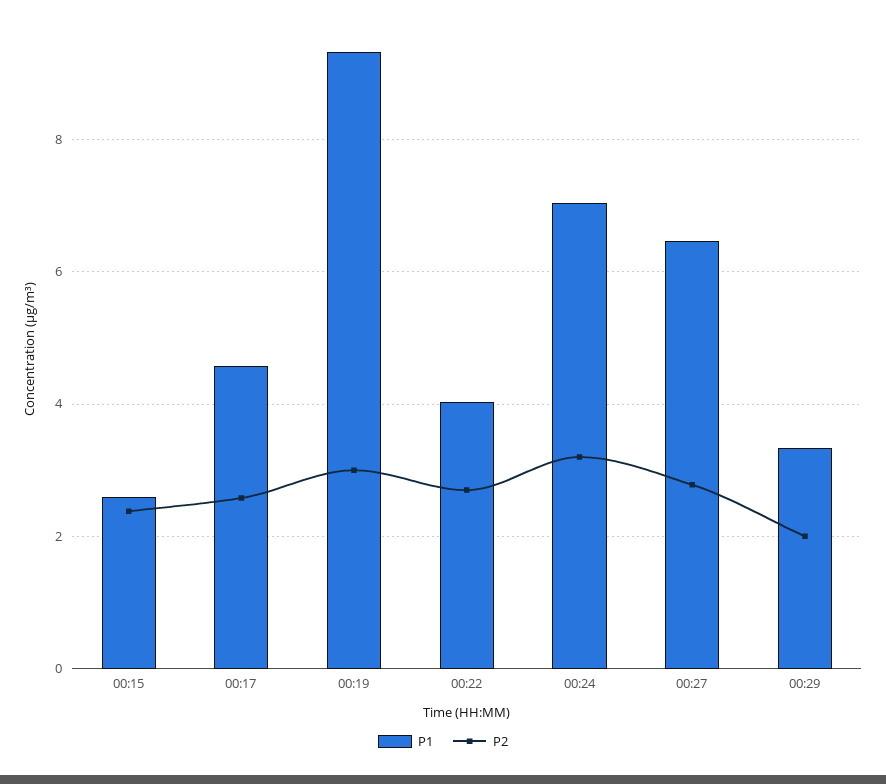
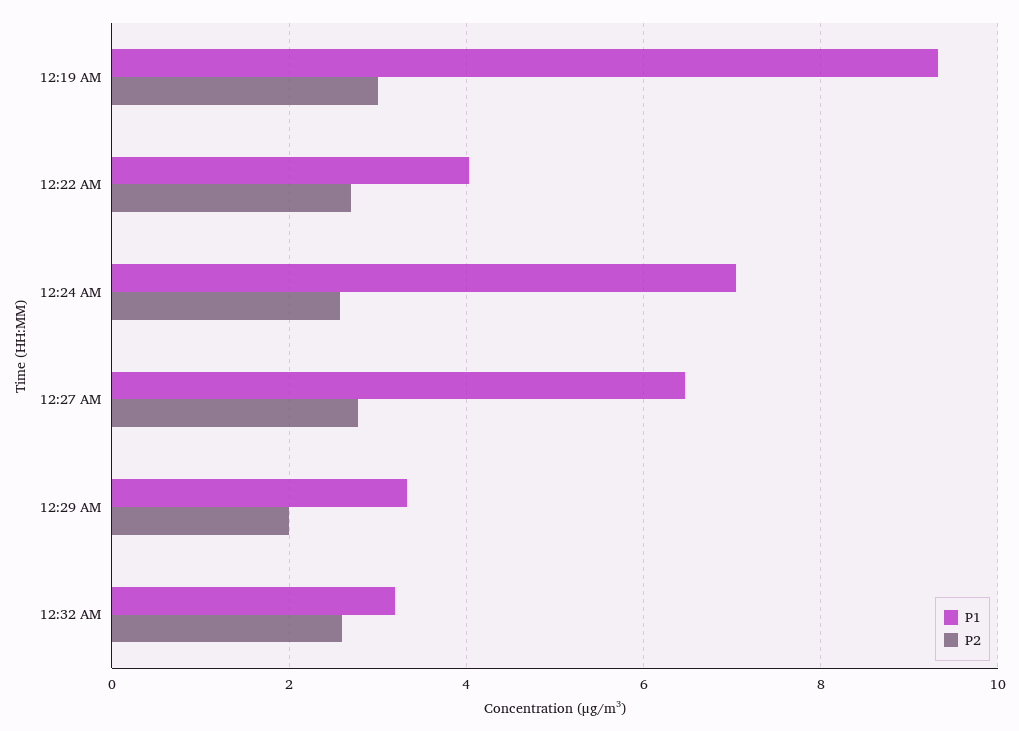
P1, 00:15: 2.6 -> none
P2, 00:15: 2.4 -> none
P1, 00:17: 4.6 -> none
P2, 00:17: 2.6 -> none
P2, 00:24: 3.2 -> 2.6
P1, 12:32 AM: none -> 3.2
P2, 12:32 AM: none -> 2.6

